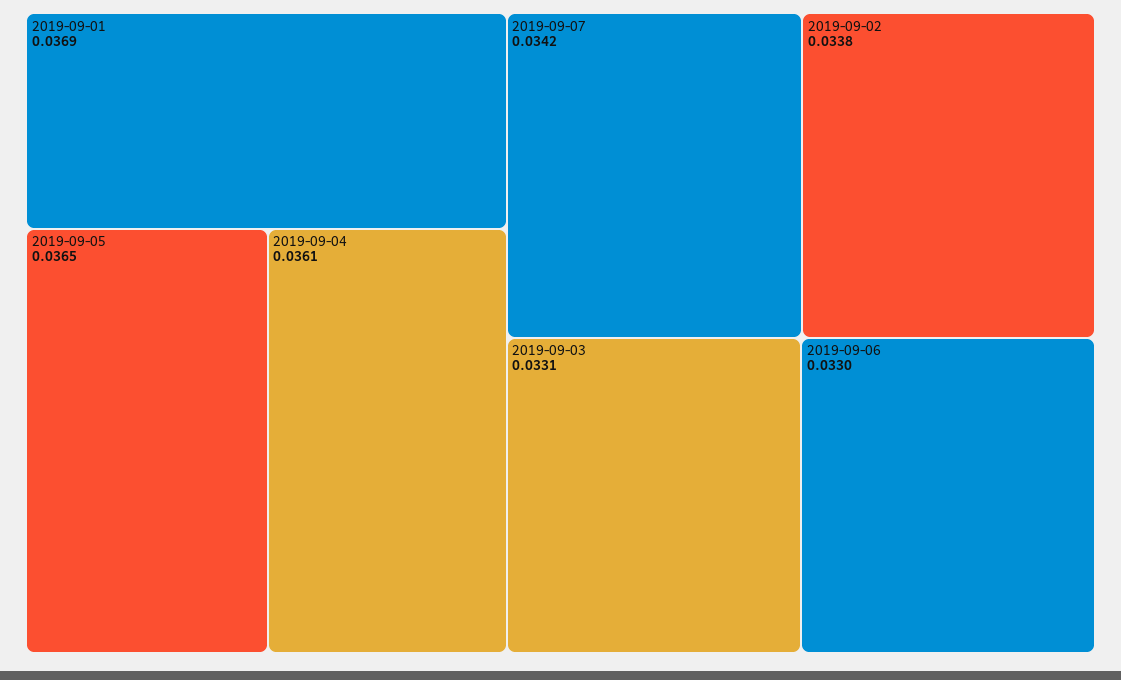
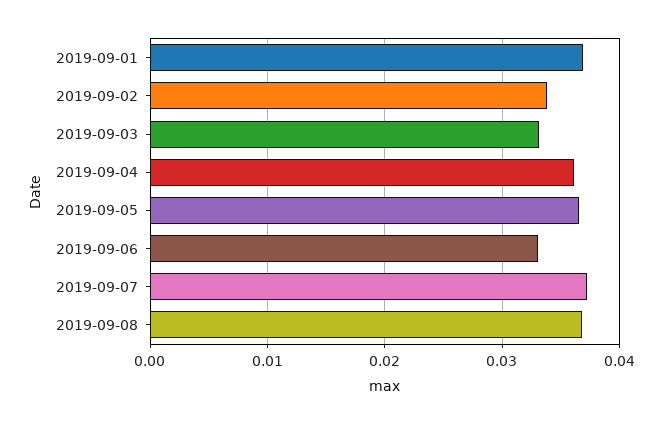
2019-09-07: 0.0342 -> 0.037
2019-09-08: none -> 0.037

